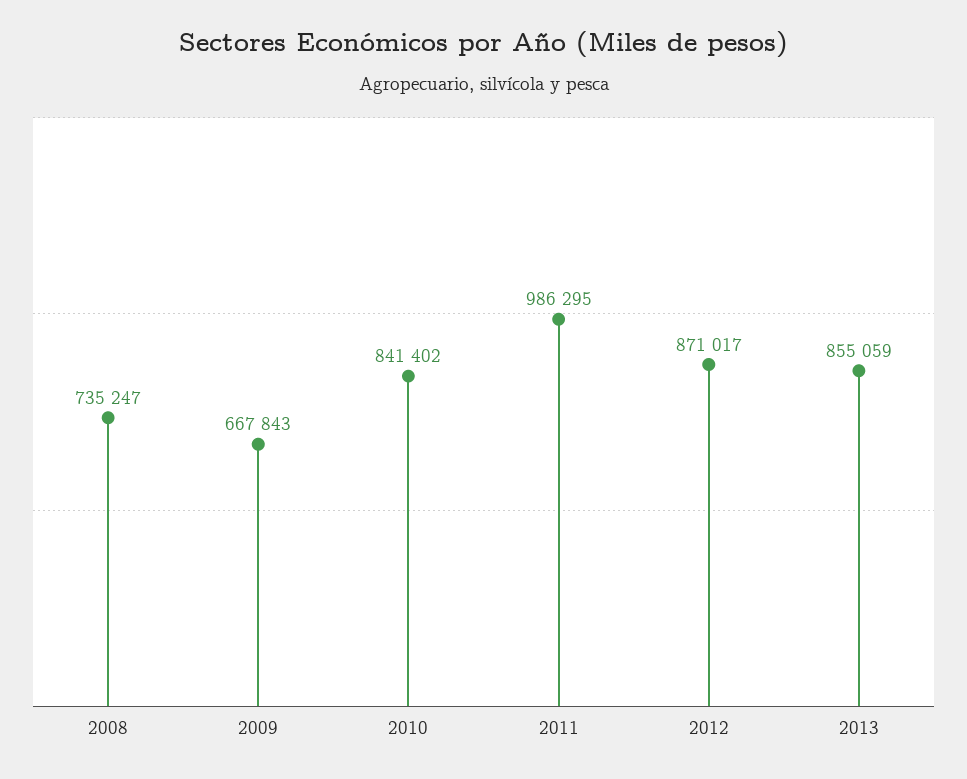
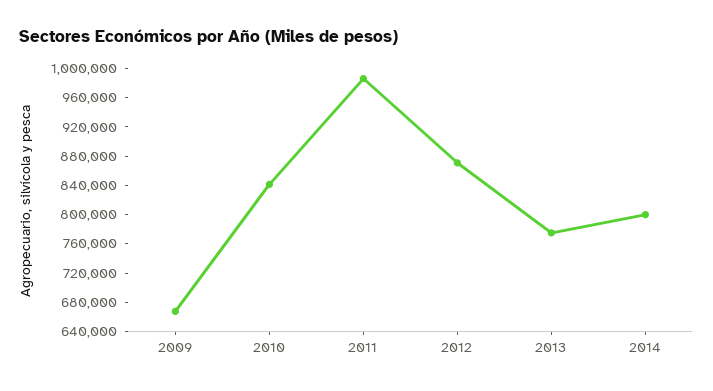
2008: 735247 -> none
2013: 855059 -> 780000
2014: none -> 800000

